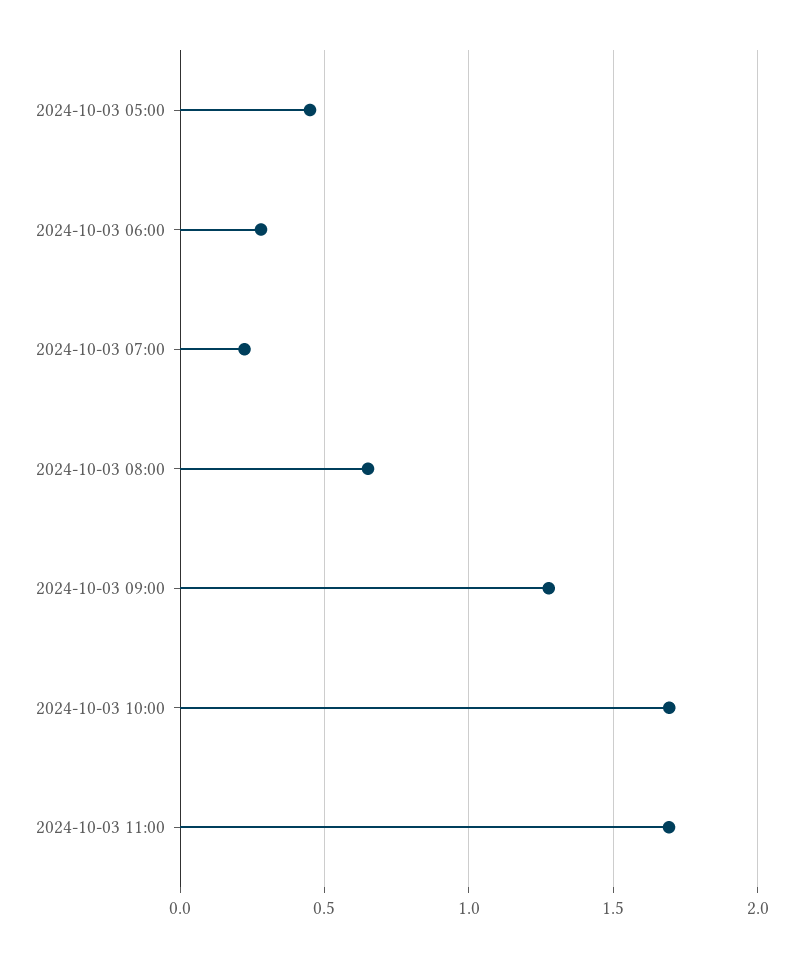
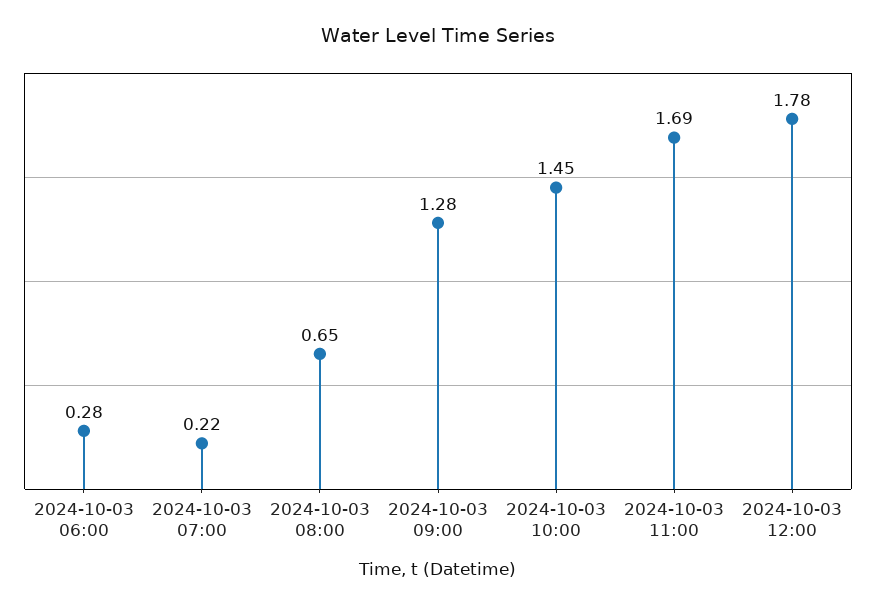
2024-10-03 05:00: 0.45 -> none
2024-10-03 10:00: 1.7 -> 1.45
2024-10-03 12:00: none -> 1.78

